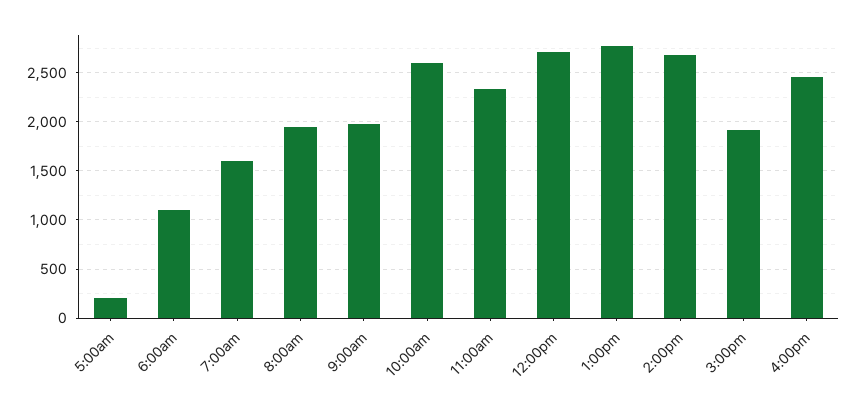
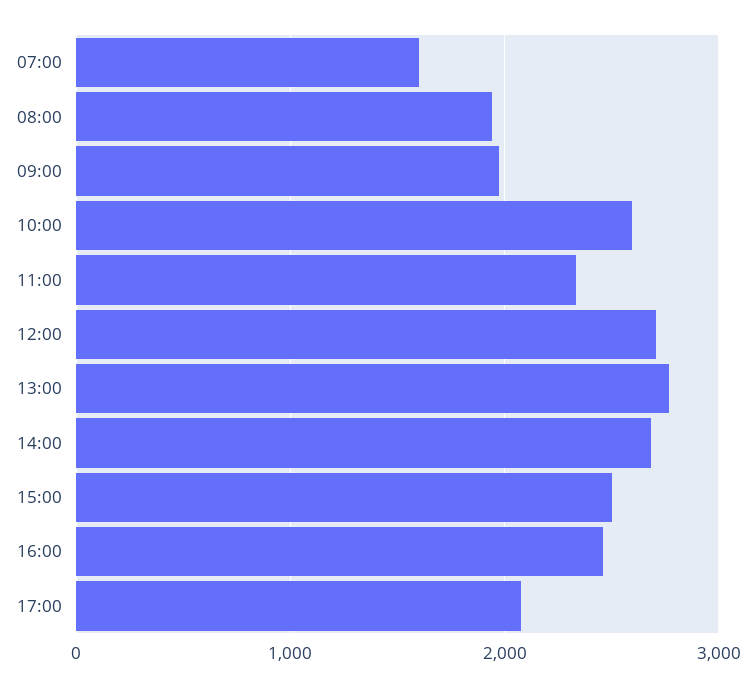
5:00am: 200 -> none
6:00am: 1100 -> none
3:00pm: 1900 -> 2500
17:00: none -> 2100

